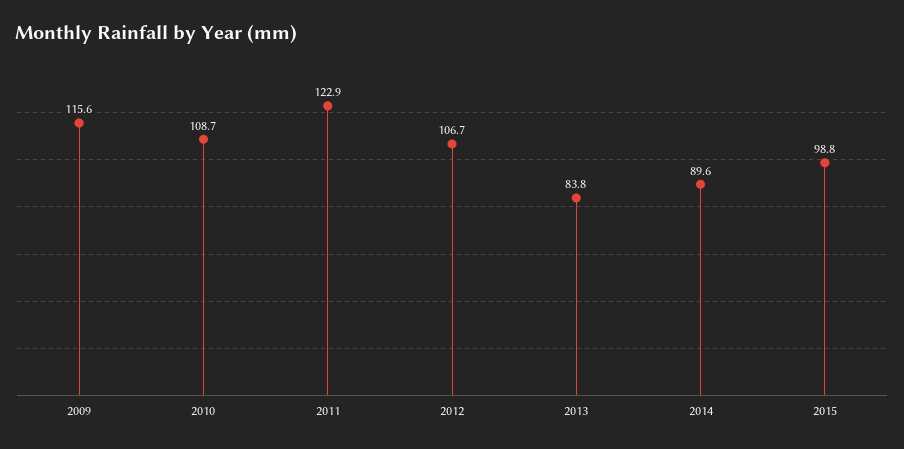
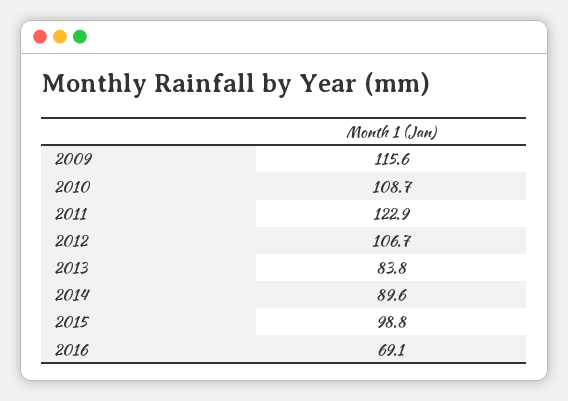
2016: none -> 69.1

